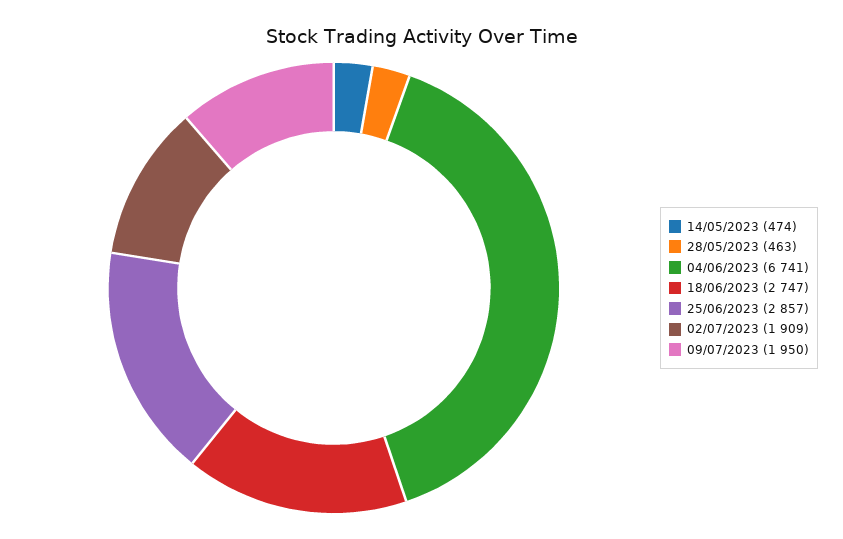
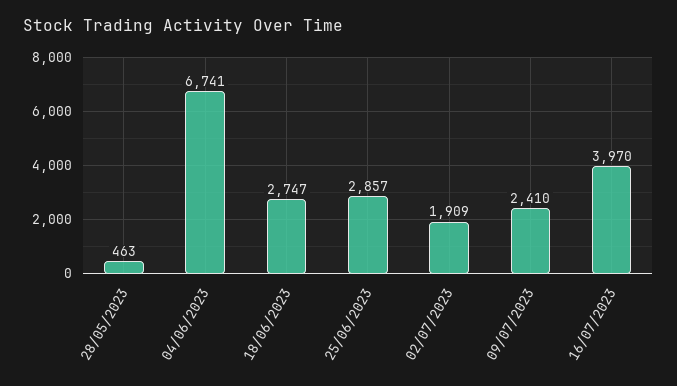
14/05/2023: 474 -> none
09/07/2023: 1950 -> 2410
16/07/2023: none -> 3970

